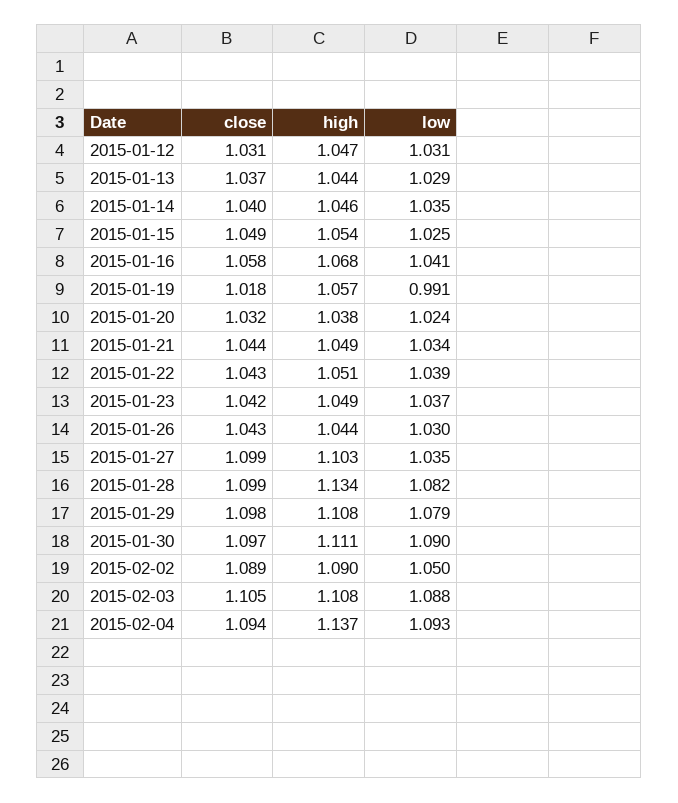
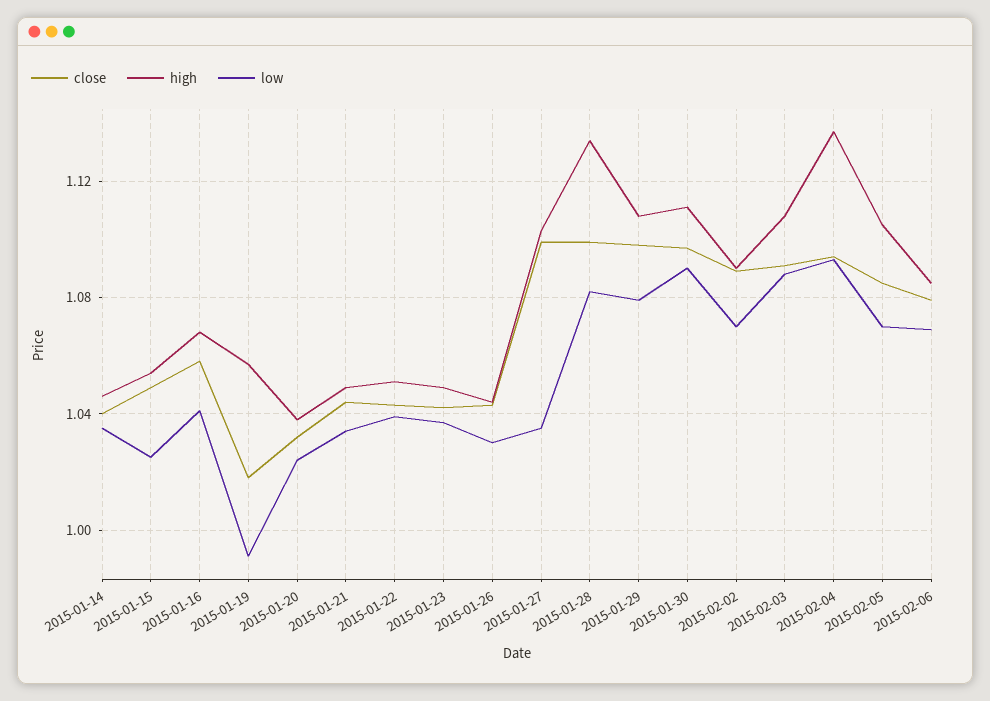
close, 2015-01-12: 1.031 -> none
high, 2015-01-12: 1.047 -> none
low, 2015-01-12: 1.031 -> none
close, 2015-01-13: 1.037 -> none
high, 2015-01-13: 1.044 -> none
low, 2015-01-13: 1.029 -> none
low, 2015-02-02: 1.05 -> 1.07
close, 2015-02-03: 1.105 -> 1.09
close, 2015-02-05: none -> 1.085
high, 2015-02-05: none -> 1.105
low, 2015-02-05: none -> 1.07
close, 2015-02-06: none -> 1.08
high, 2015-02-06: none -> 1.085
low, 2015-02-06: none -> 1.07

